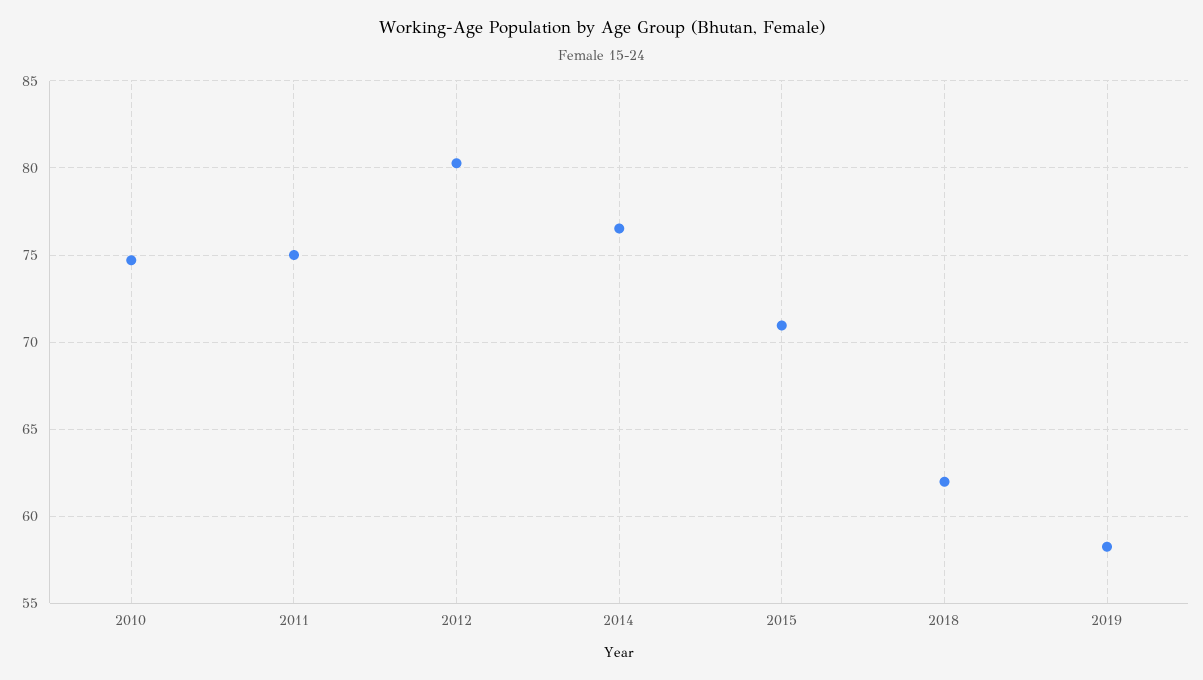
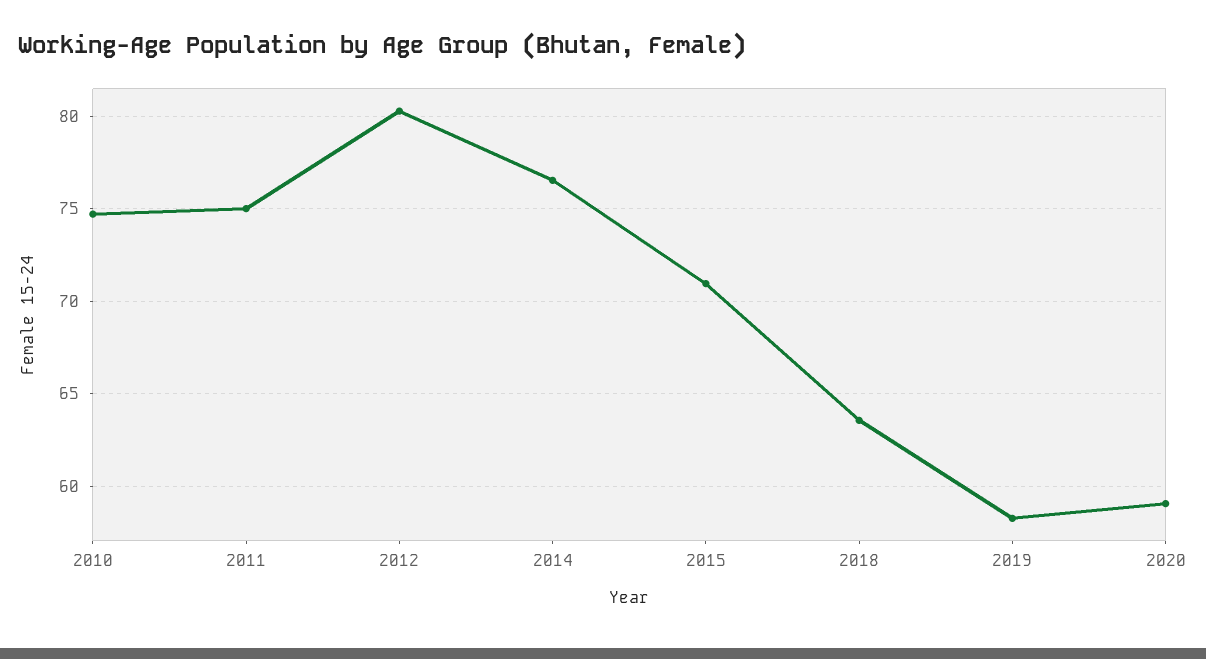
2018: 62 -> 63.5
2020: none -> 59

